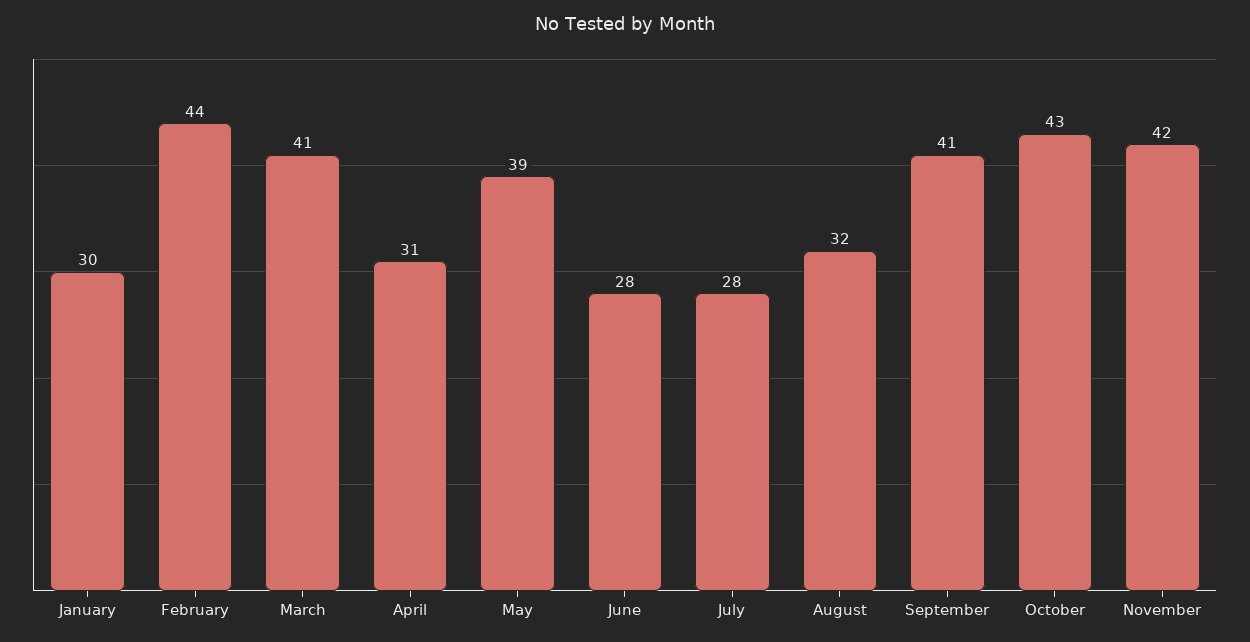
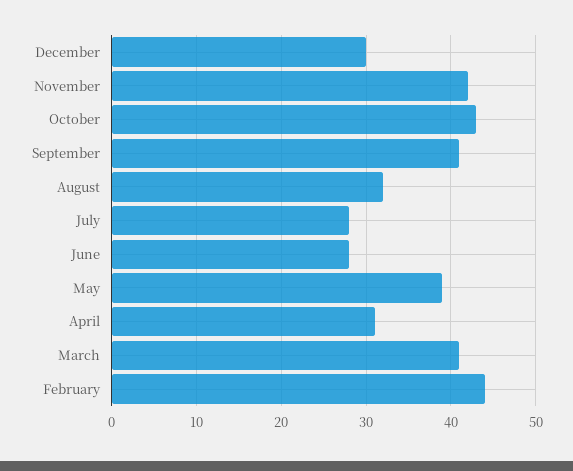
January: 30 -> none
December: none -> 30

